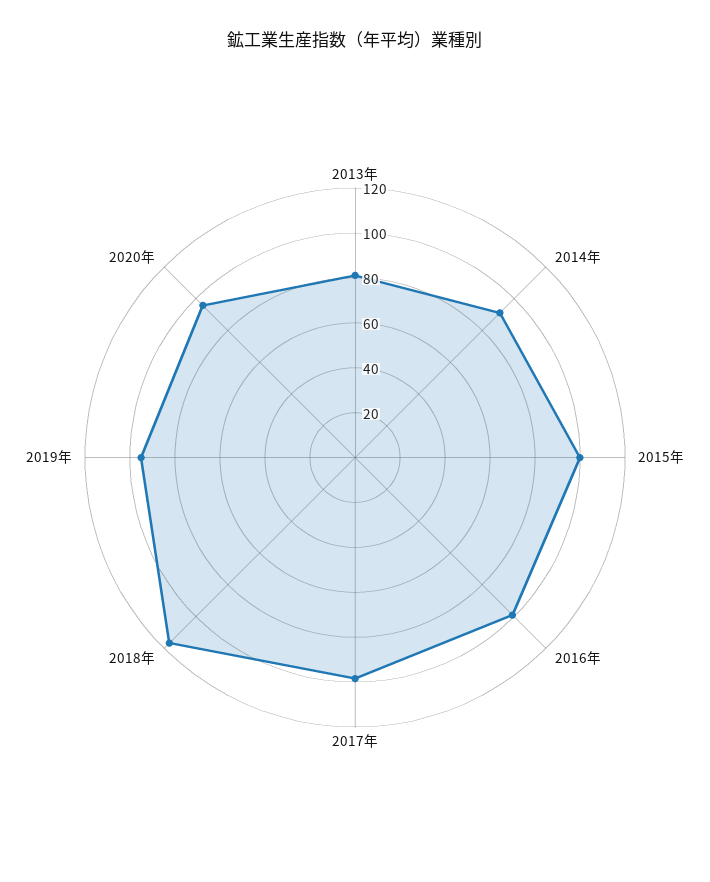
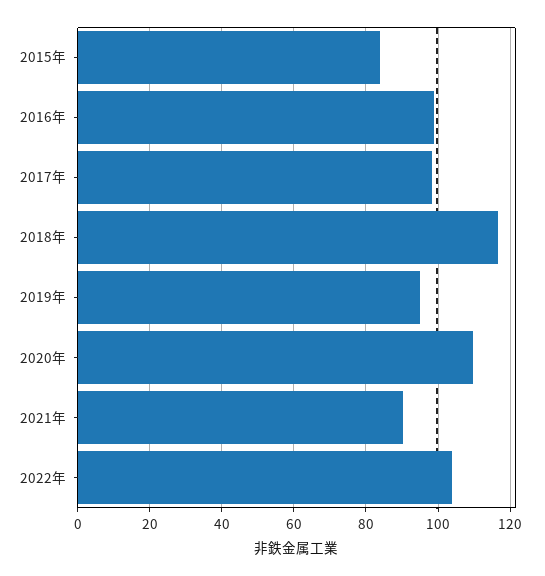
2013年: 80 -> none
2014年: 90 -> none
2015年: 100 -> 84
2020年: 95 -> 110
2021年: none -> 90
2022年: none -> 104

